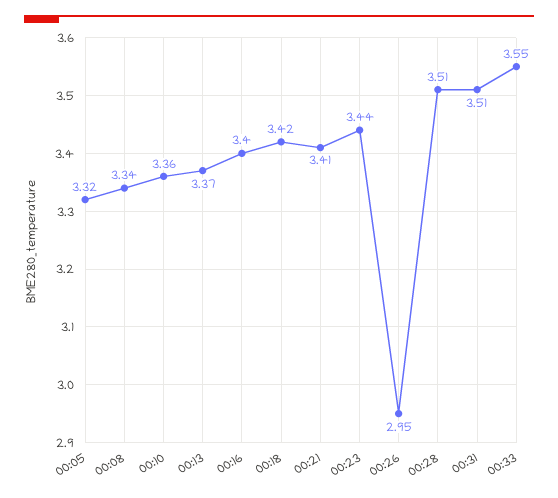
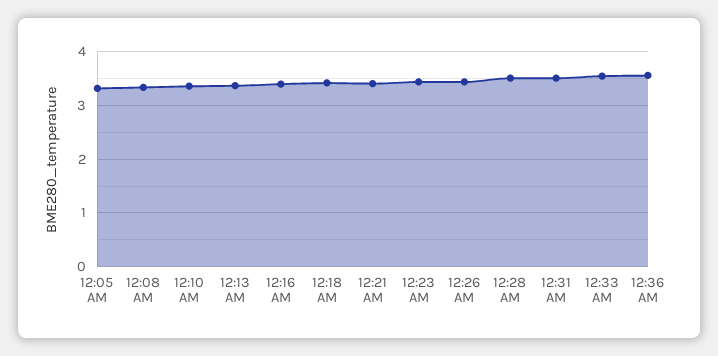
00:26: 2.95 -> 3.4
12:36 AM: none -> 3.6

